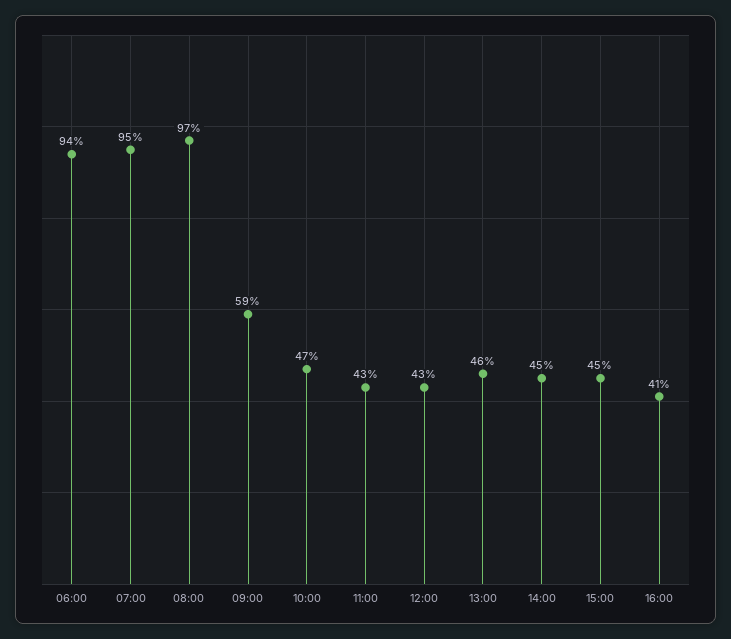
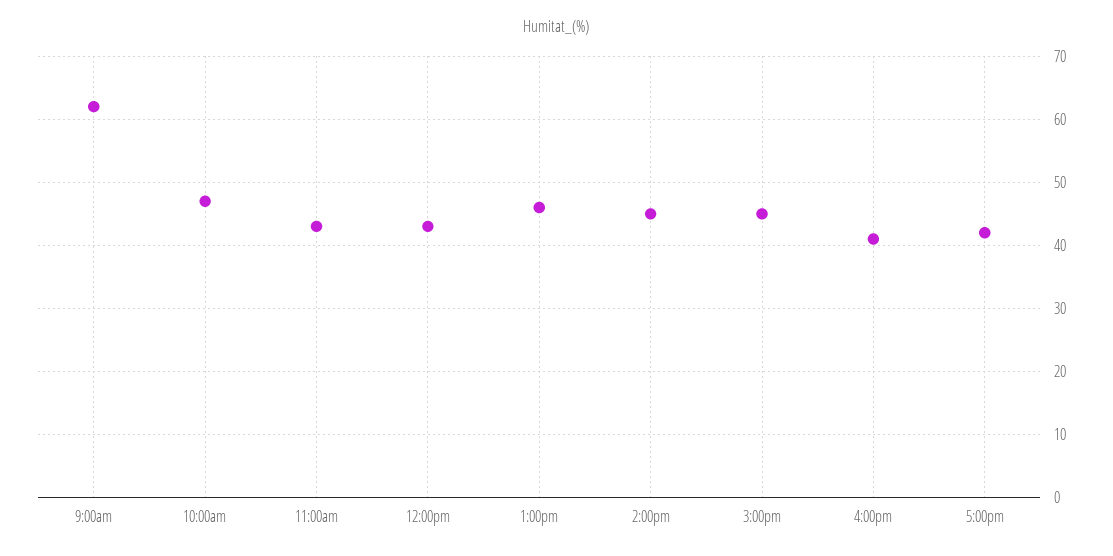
06:00: 94 -> none
07:00: 95 -> none
08:00: 97 -> none
09:00: 59 -> 62
5:00pm: none -> 42

